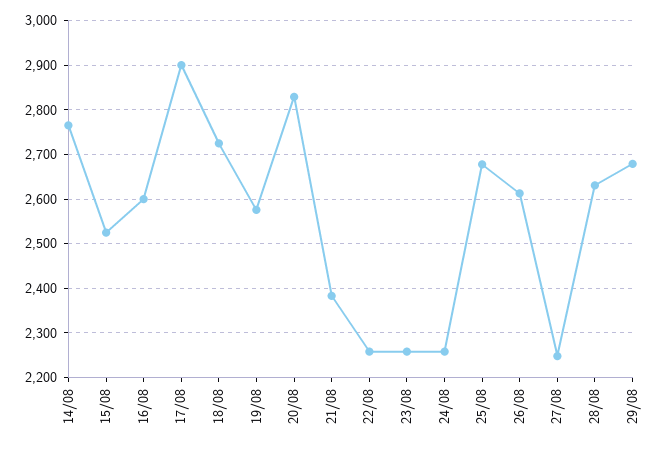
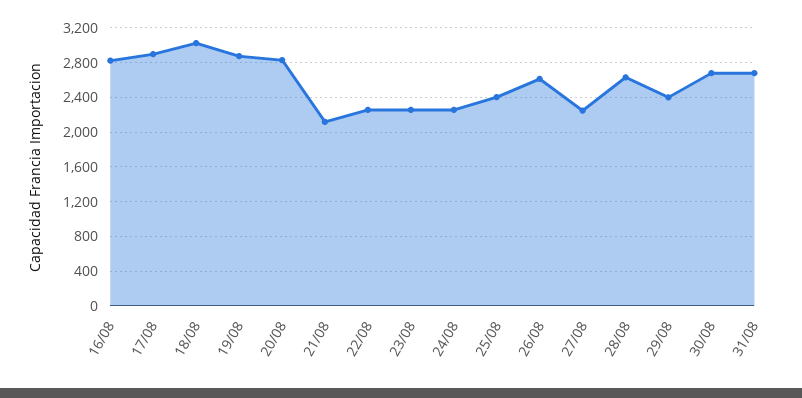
14/08: 2760 -> none
15/08: 2520 -> none
16/08: 2600 -> 2800
18/08: 2720 -> 3000
19/08: 2580 -> 2900
21/08: 2380 -> 2100
25/08: 2680 -> 2400
29/08: 2680 -> 2400
30/08: none -> 2700
31/08: none -> 2700

